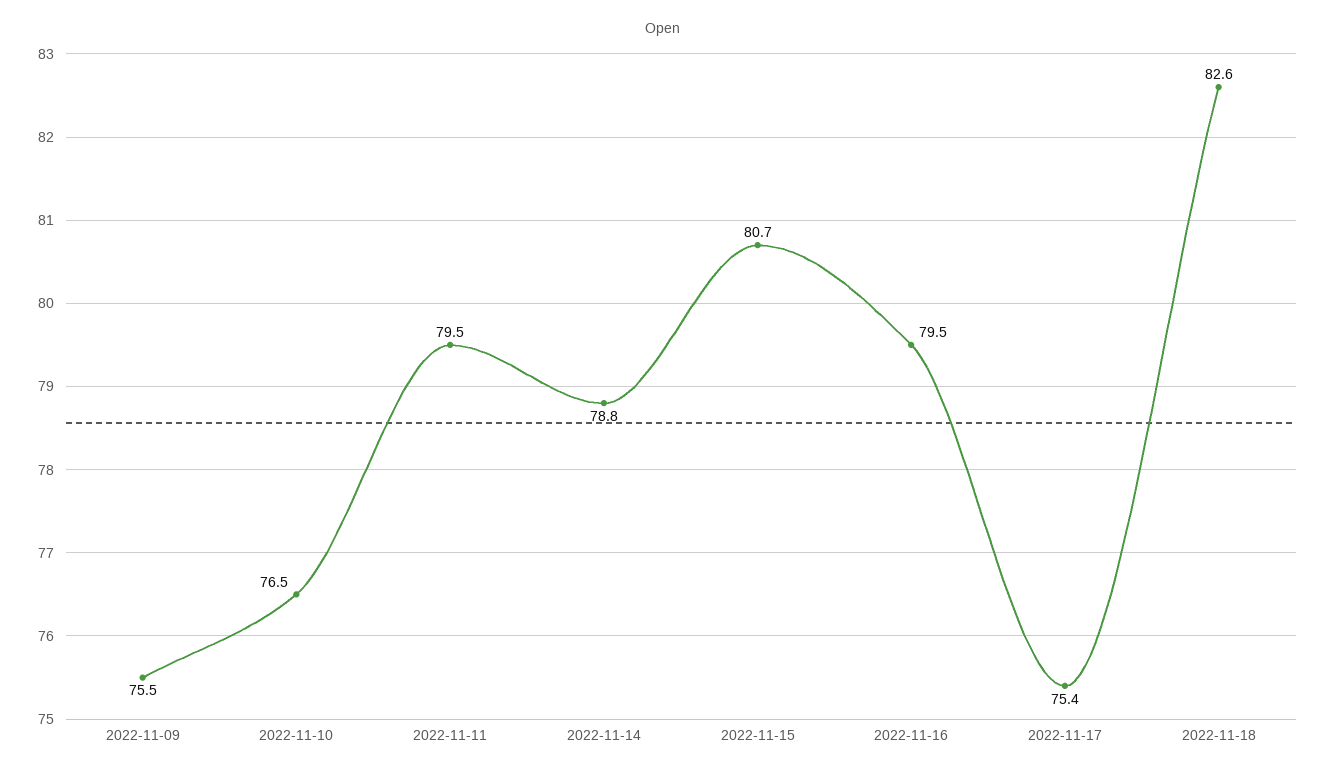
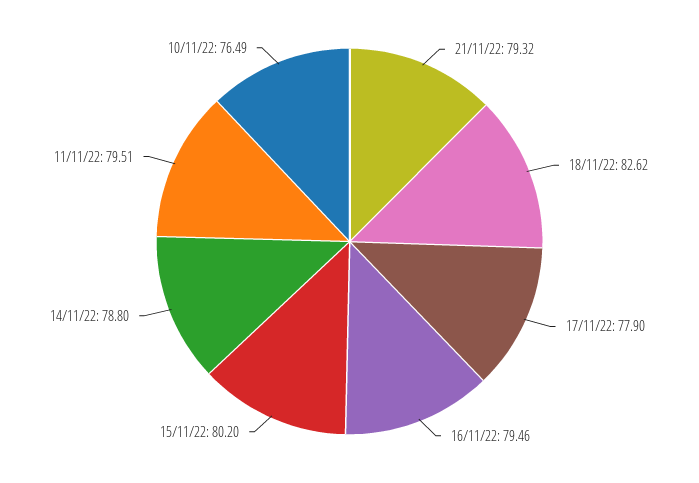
2022-11-09: 75.5 -> none
2022-11-15: 80.7 -> 80.2
2022-11-17: 75.4 -> 77.9
21/11/22: none -> 79.32

